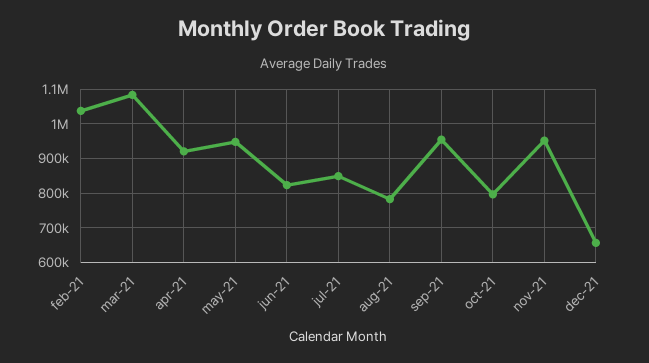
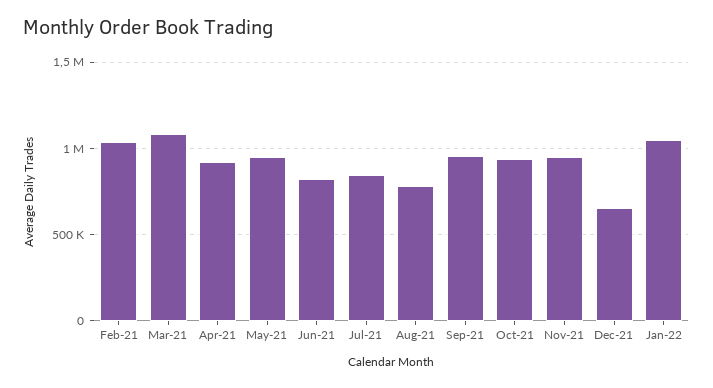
oct-21: 800000 -> 950000
Jan-22: none -> 1050000

